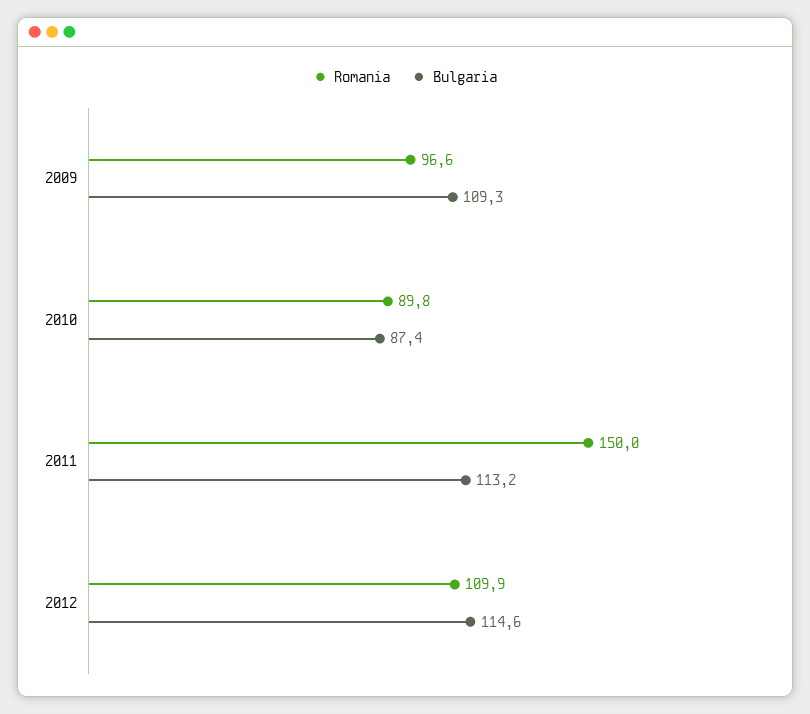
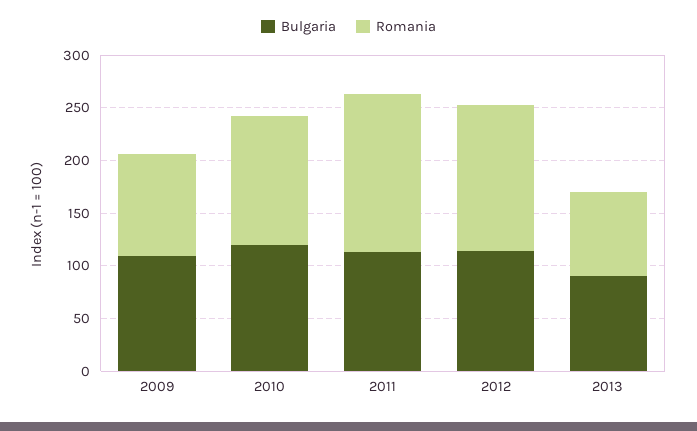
Romania, 2010: 89.8 -> 120
Bulgaria, 2010: 87.4 -> 120
Romania, 2012: 109.9 -> 140
Bulgaria, 2013: none -> 90
Romania, 2013: none -> 80

